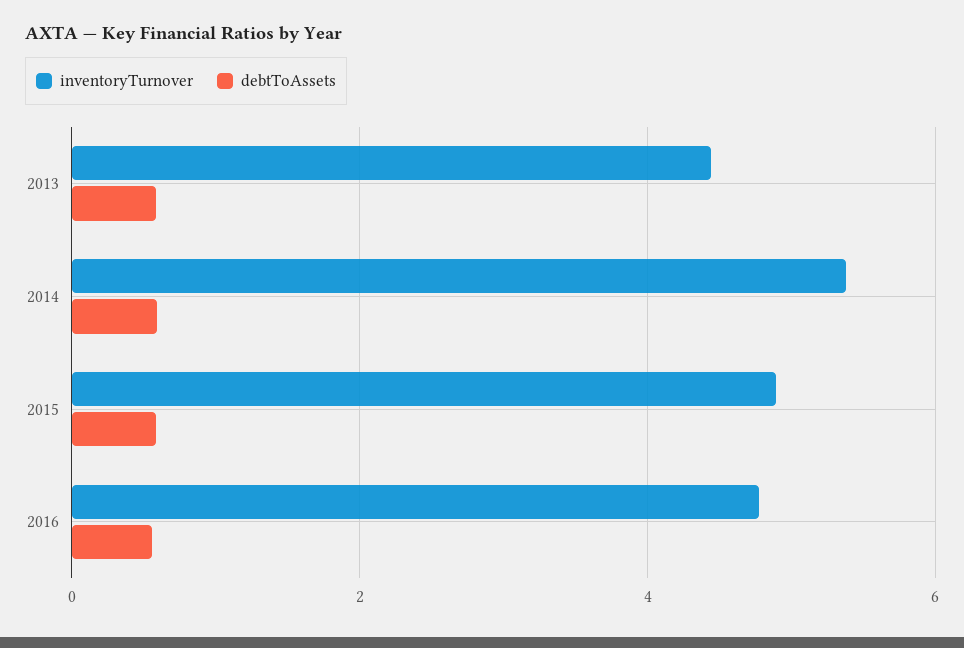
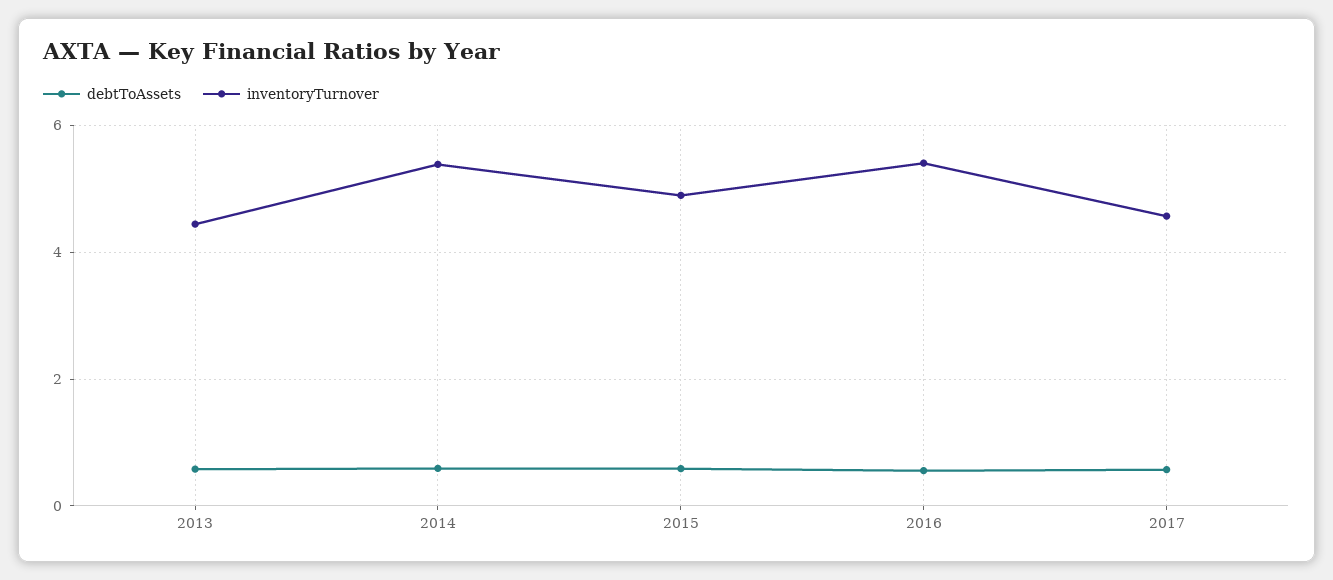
inventoryTurnover, 2016: 4.8 -> 5.4
debtToAssets, 2017: none -> 0.6
inventoryTurnover, 2017: none -> 4.6

